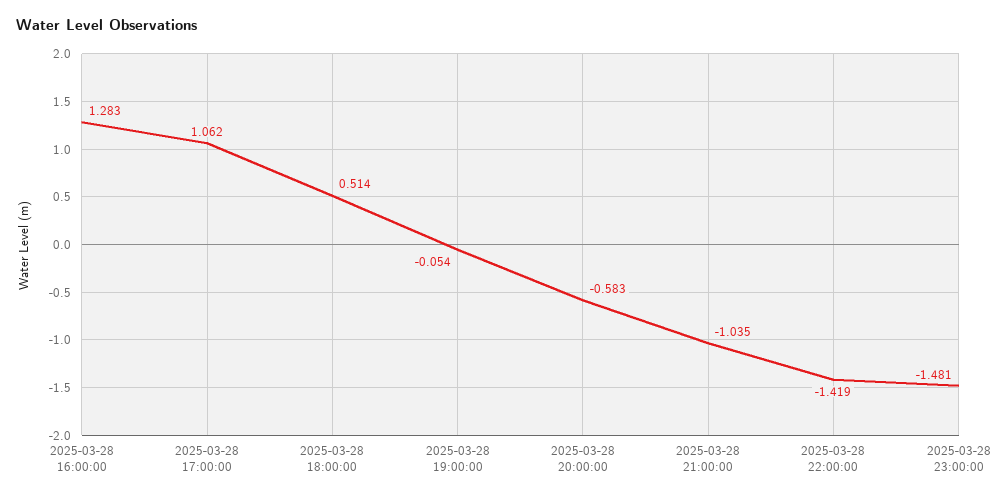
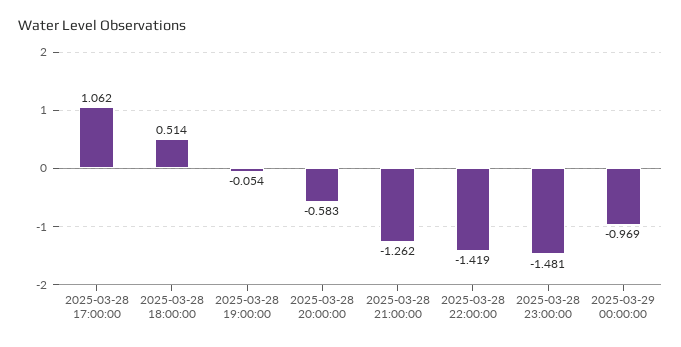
2025-03-28 16:00:00: 1.283 -> none
2025-03-28 21:00:00: -1.035 -> -1.262
2025-03-29 00:00:00: none -> -0.969

